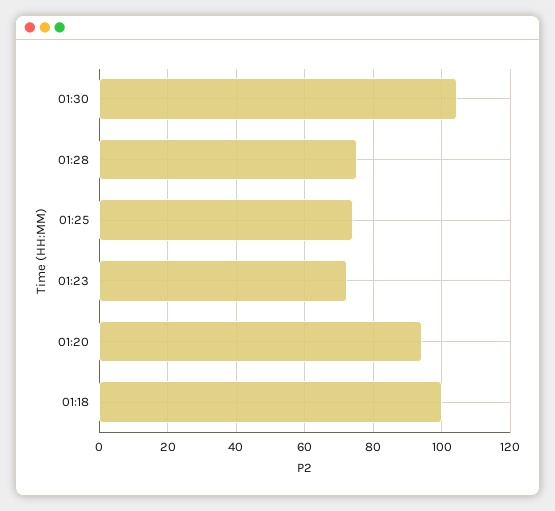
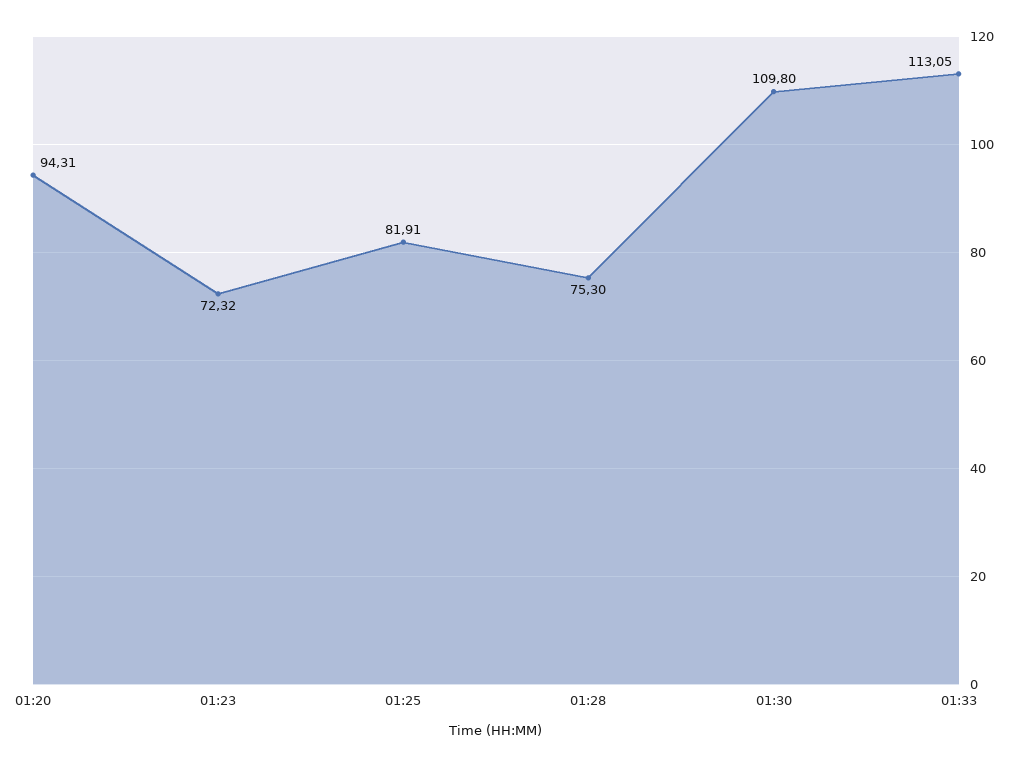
01:30: 104 -> 109.8
01:25: 74 -> 81.91
01:18: 100 -> none
01:33: none -> 113.05

